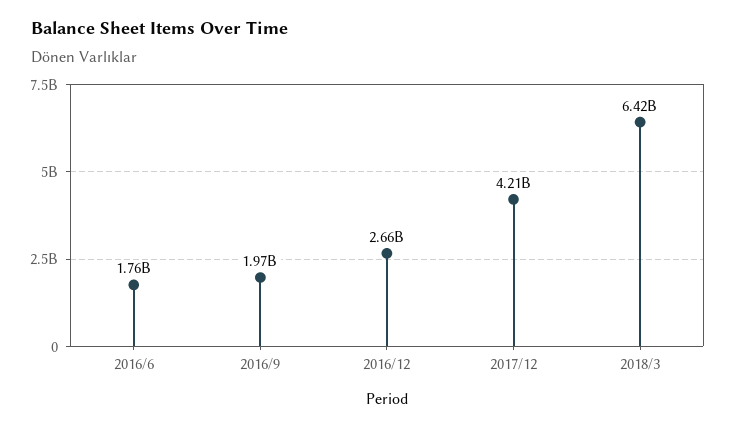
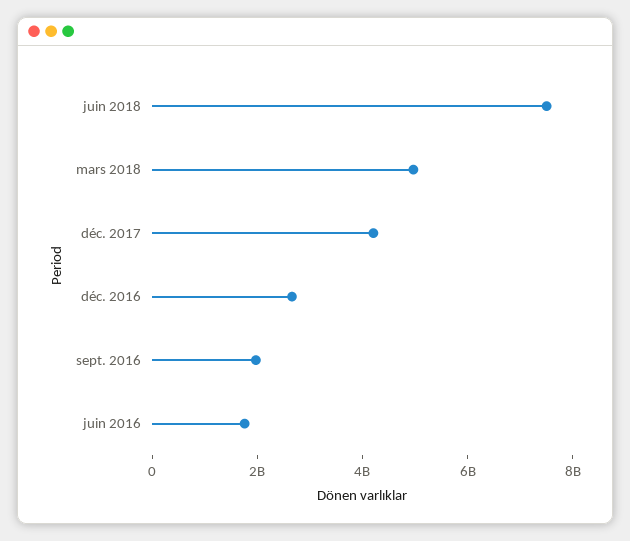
2018/3: 6420000000 -> 5000000000
juin 2018: none -> 7500000000

